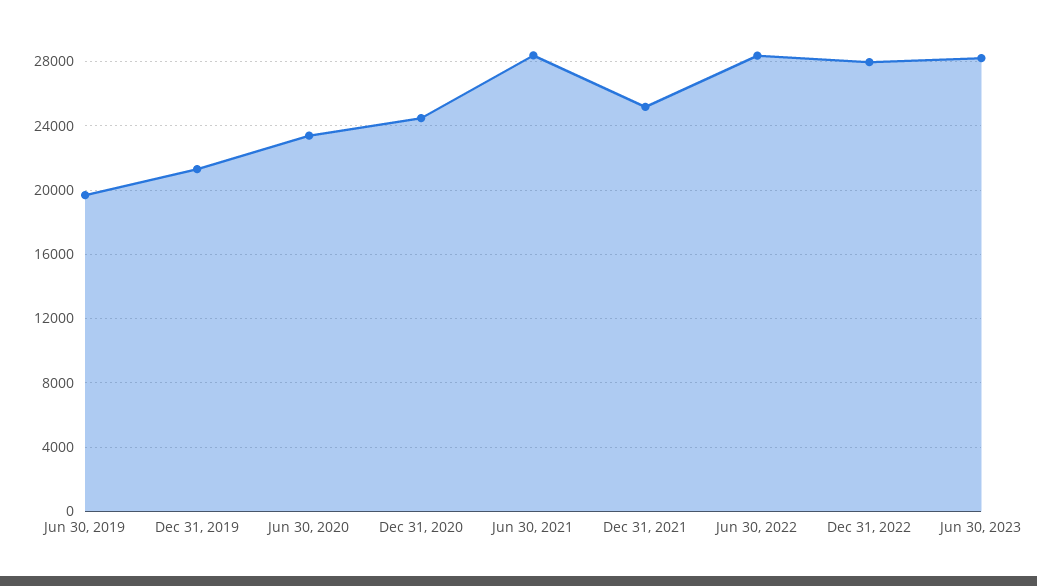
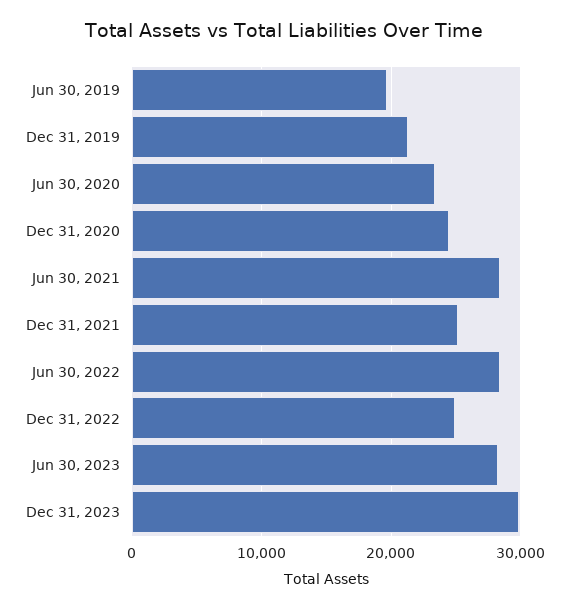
Dec 31, 2022: 28000 -> 25000
Dec 31, 2023: none -> 30000

